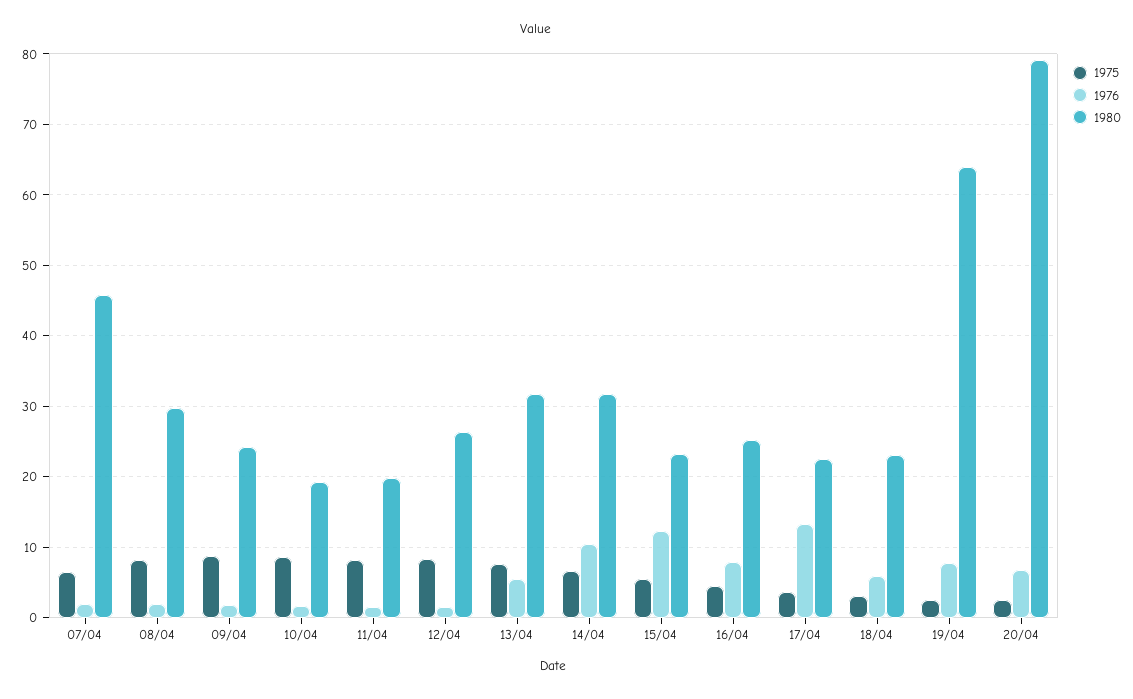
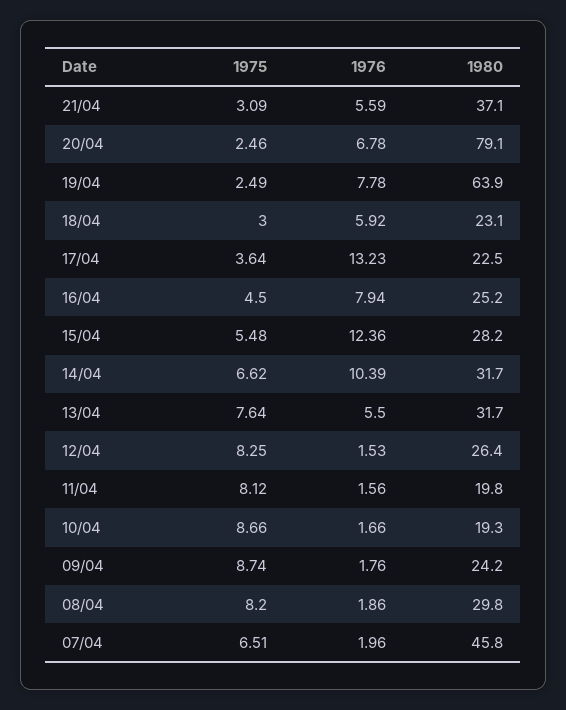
1980, 15/04: 23 -> 28.2
1975, 21/04: none -> 3.09
1976, 21/04: none -> 5.59
1980, 21/04: none -> 37.1

